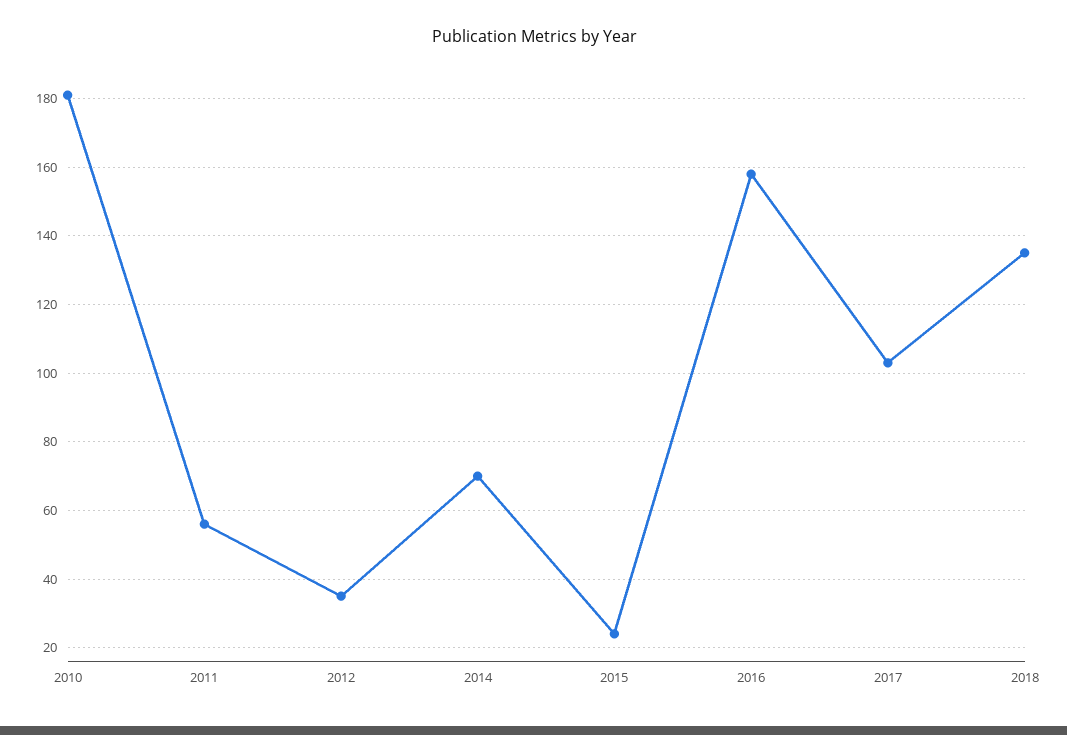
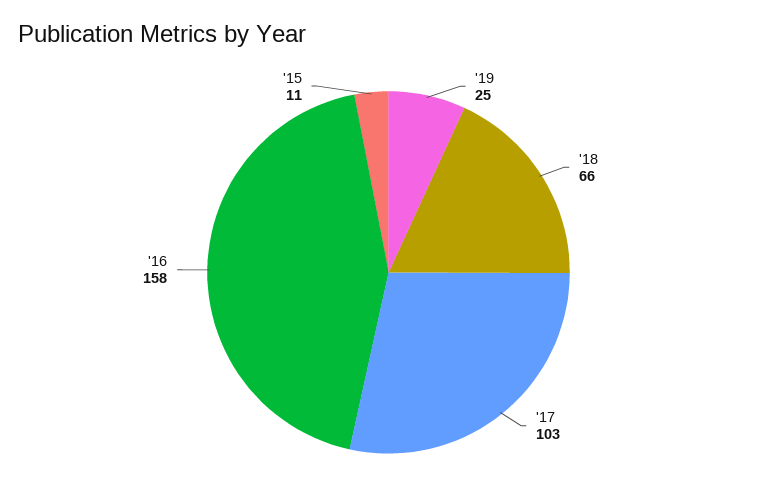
2010: 180 -> none
2011: 55 -> none
2012: 35 -> none
2014: 70 -> none
2015: 25 -> 11
2018: 135 -> 66
'19: none -> 25

